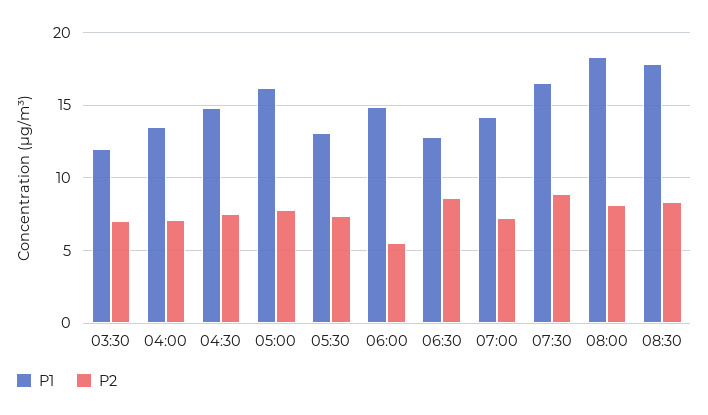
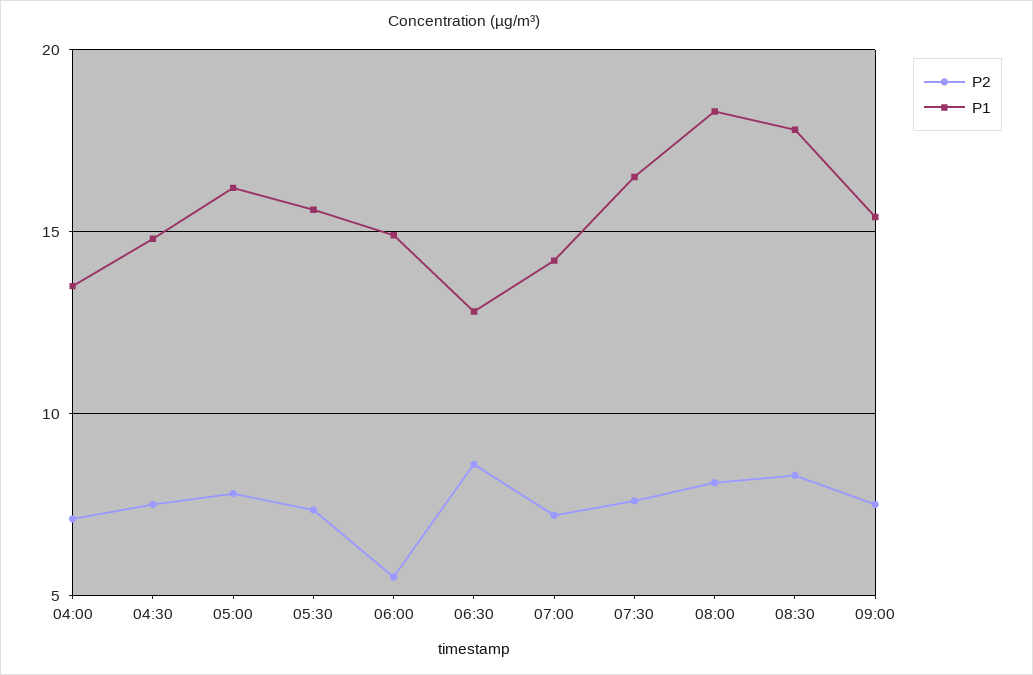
P1, 03:30: 12 -> none
P2, 03:30: 7 -> none
P1, 05:30: 13 -> 15.5
P2, 07:30: 9 -> 7.5
P2, 09:00: none -> 7.5
P1, 09:00: none -> 15.5

